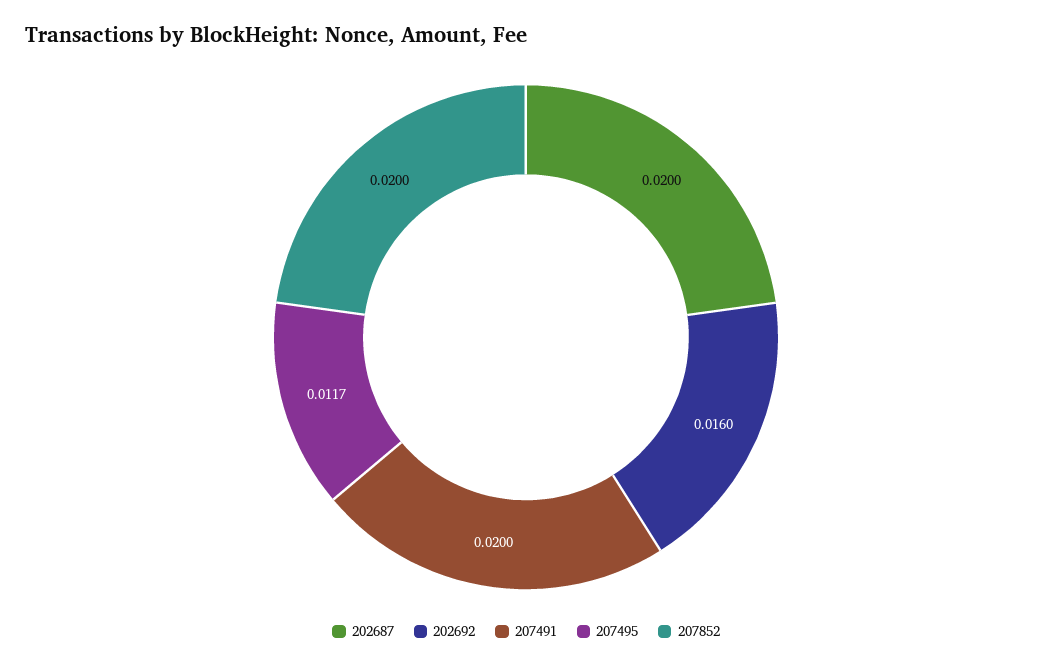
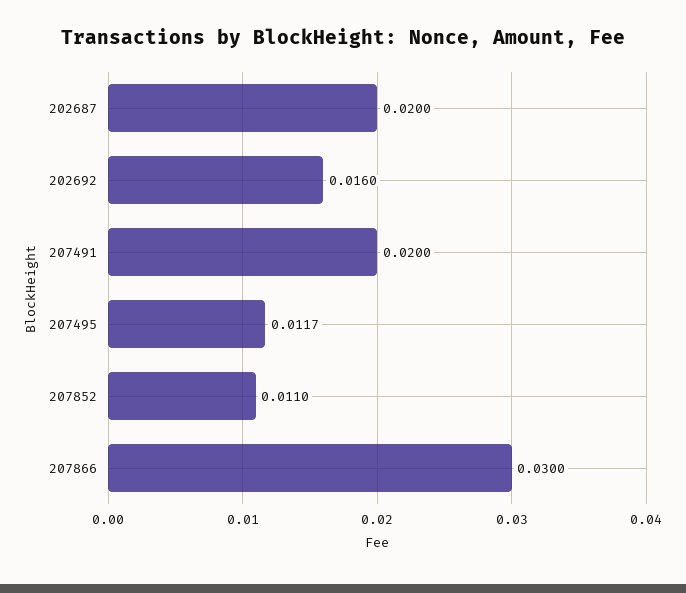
207852: 0.02 -> 0.011
207866: none -> 0.03

